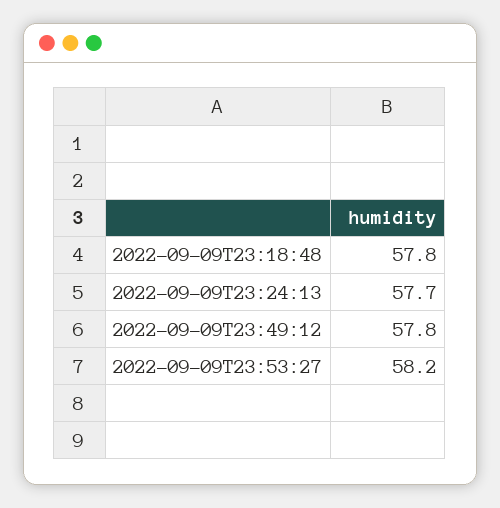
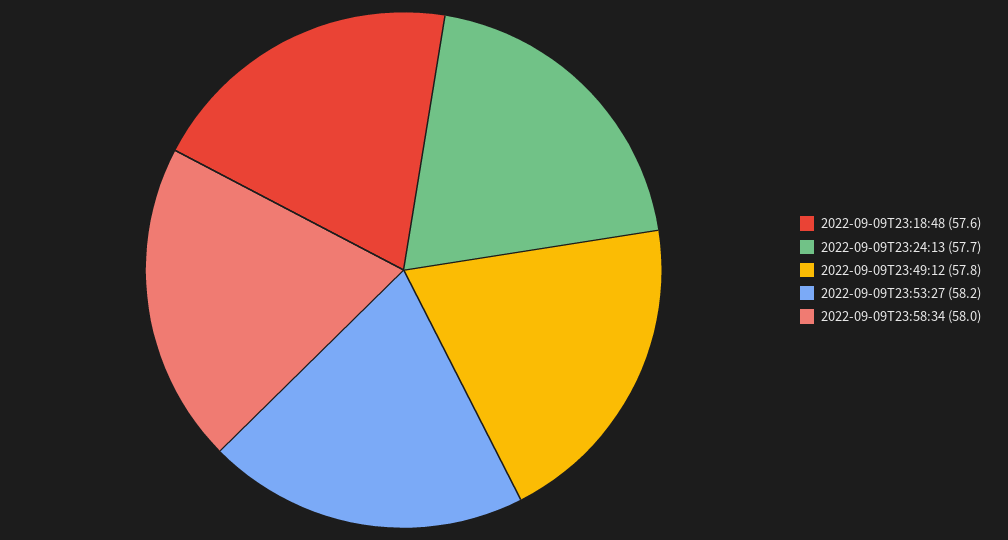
2022-09-09T23:18:48: 57.8 -> 57.6
2022-09-09T23:58:34: none -> 58

